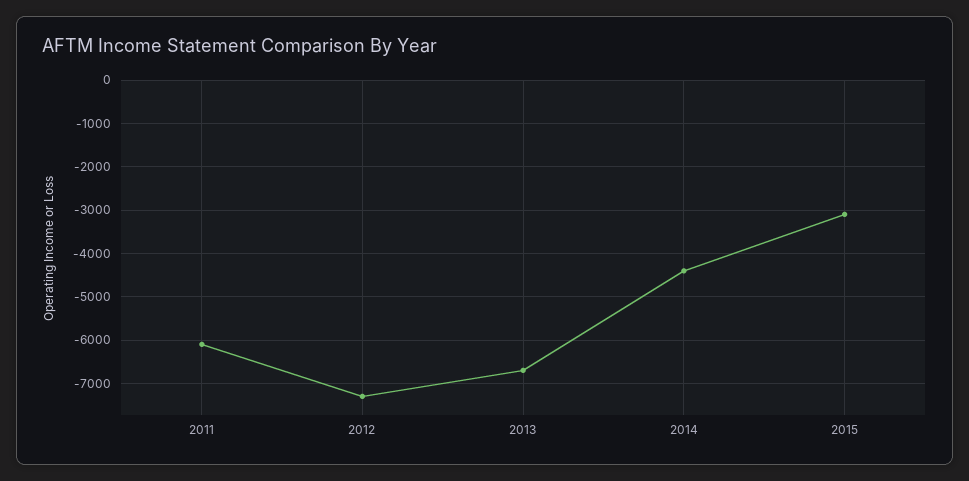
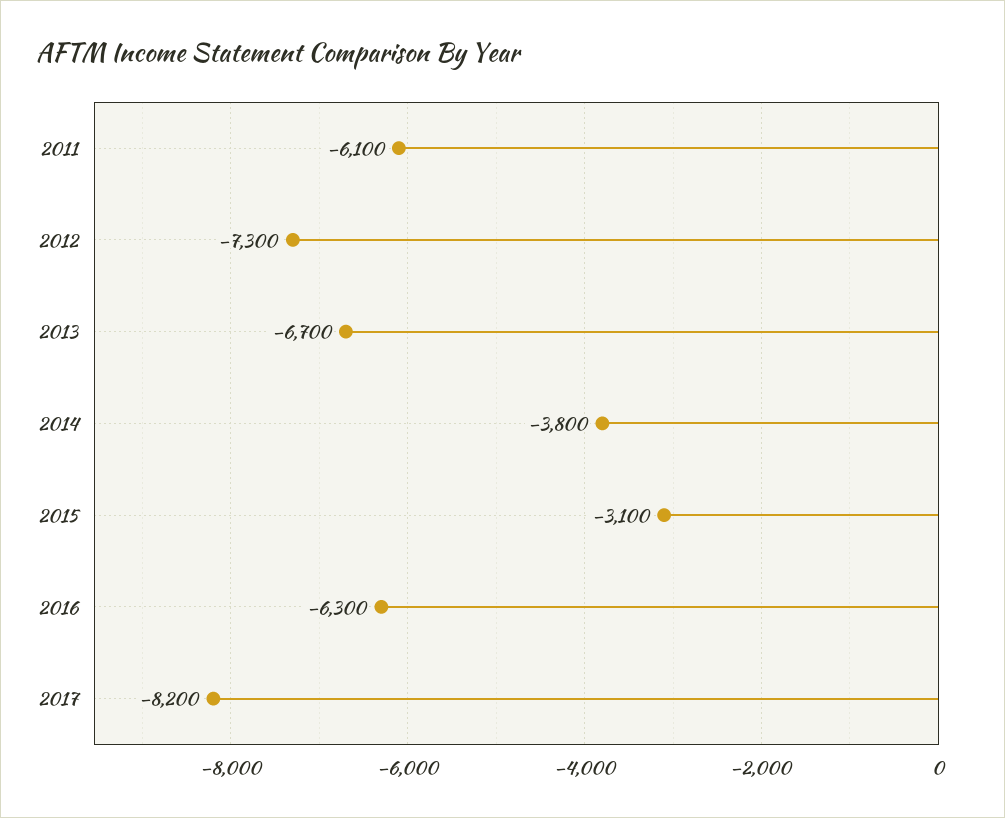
2014: -4400 -> -3800
2016: none -> -6300
2017: none -> -8200

